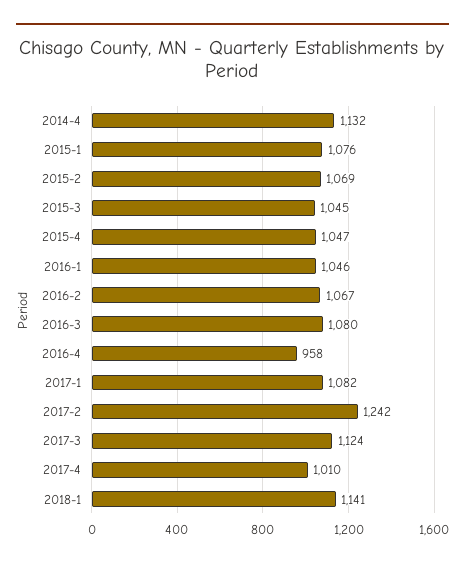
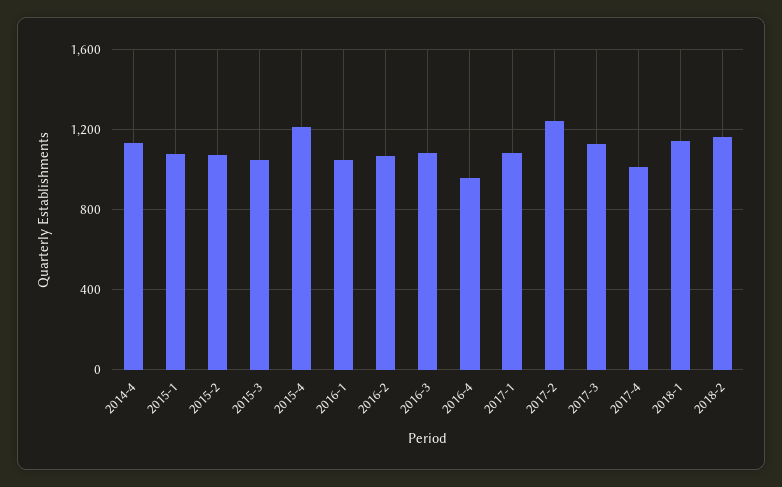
2015-4: 1047 -> 1200
2018-2: none -> 1150

